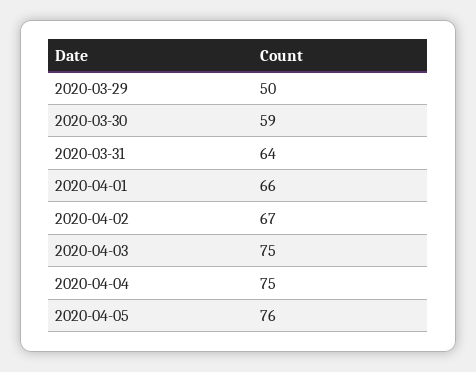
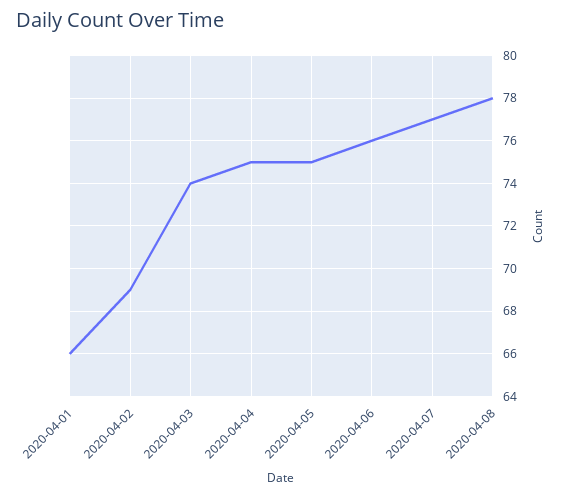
2020-03-29: 50 -> none
2020-03-30: 59 -> none
2020-03-31: 64 -> none
2020-04-02: 67 -> 69
2020-04-03: 75 -> 74
2020-04-05: 76 -> 75
2020-04-06: none -> 76
2020-04-07: none -> 77
2020-04-08: none -> 78

